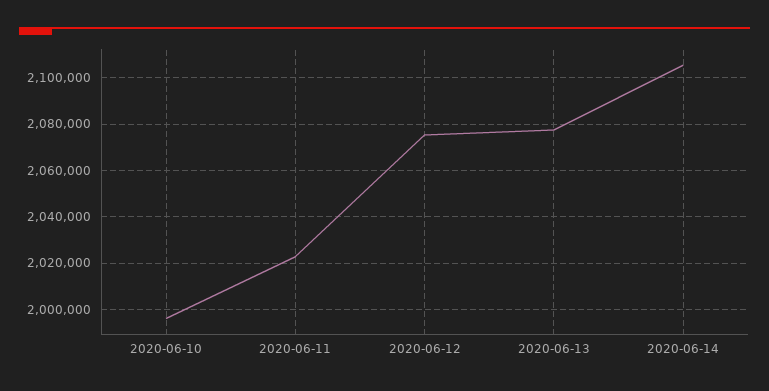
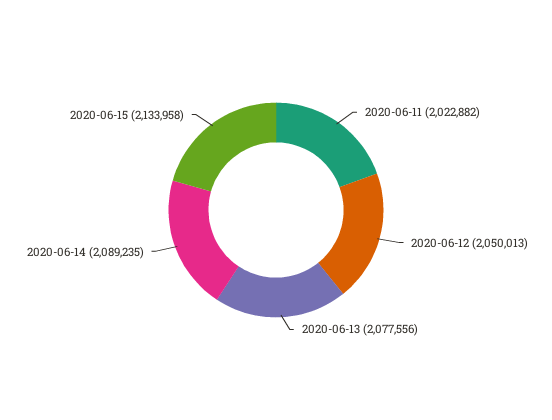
2020-06-10: 1995000 -> none
2020-06-12: 2075000 -> 2050013
2020-06-14: 2105000 -> 2089235
2020-06-15: none -> 2133958

